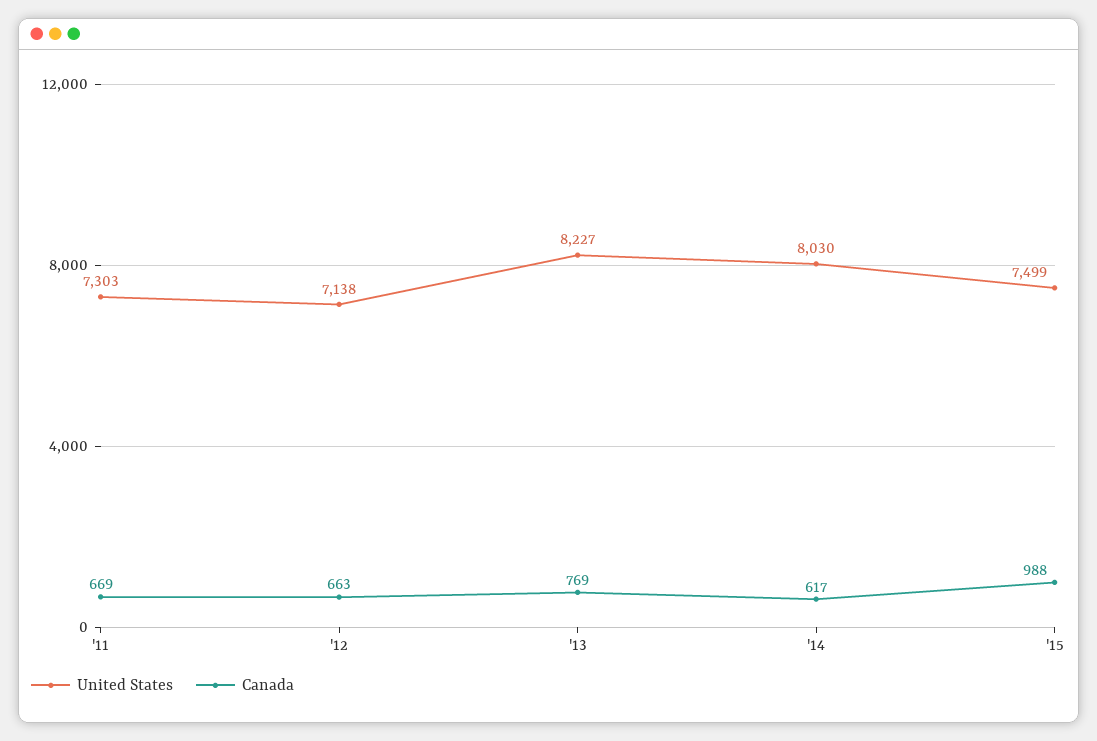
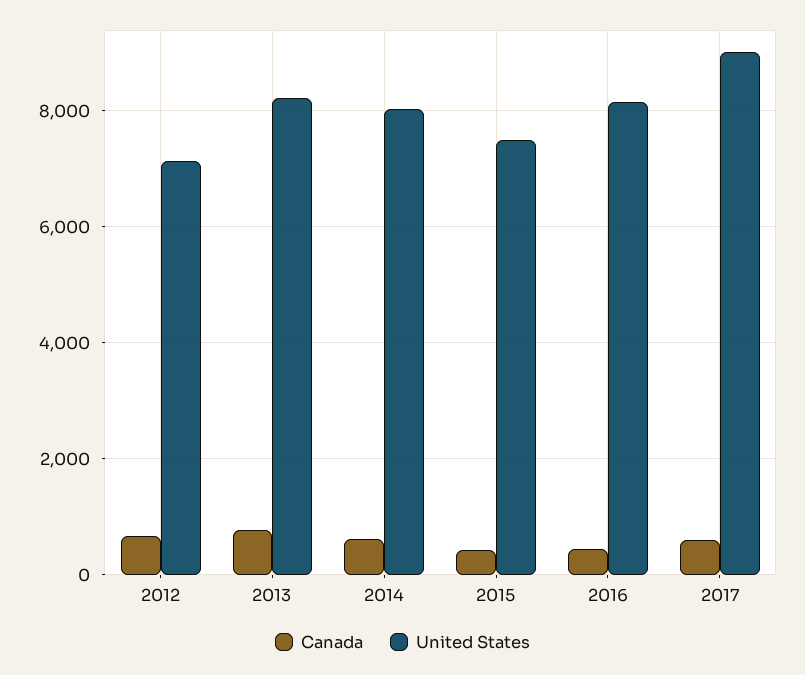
United States, '11: 7303 -> none
Canada, '11: 669 -> none
Canada, '15: 988 -> 400
Canada, 2016: none -> 400
United States, 2016: none -> 8200
Canada, 2017: none -> 600
United States, 2017: none -> 9000

